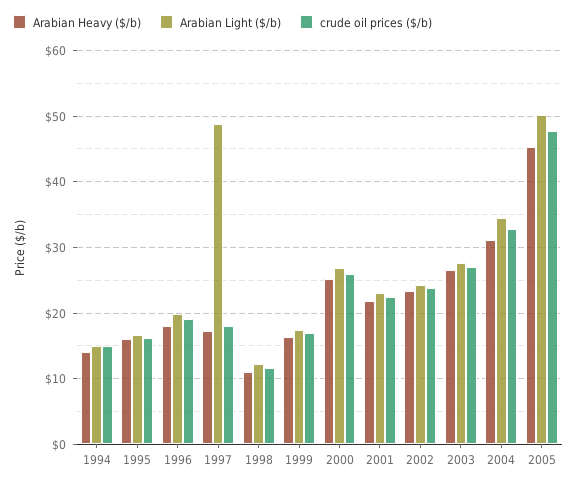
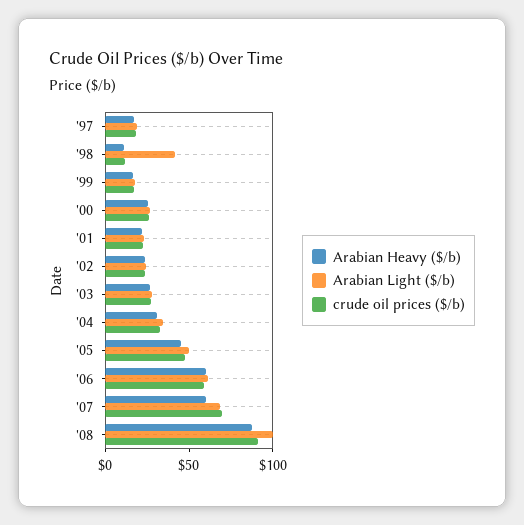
Arabian Heavy ($/b), 1994: 14 -> none
Arabian Light ($/b), 1994: 15 -> none
crude oil prices ($/b), 1994: 15 -> none
Arabian Heavy ($/b), 1995: 16 -> none
Arabian Light ($/b), 1995: 17 -> none
crude oil prices ($/b), 1995: 16 -> none
Arabian Heavy ($/b), 1996: 18 -> none
Arabian Light ($/b), 1996: 20 -> none
crude oil prices ($/b), 1996: 19 -> none
Arabian Light ($/b), 1997: 49 -> 20
Arabian Light ($/b), 1998: 12 -> 40
Arabian Heavy ($/b), '06: none -> 60
Arabian Light ($/b), '06: none -> 60
crude oil prices ($/b), '06: none -> 60
Arabian Heavy ($/b), '07: none -> 60
Arabian Light ($/b), '07: none -> 70
crude oil prices ($/b), '07: none -> 70
Arabian Heavy ($/b), '08: none -> 90
Arabian Light ($/b), '08: none -> 100
crude oil prices ($/b), '08: none -> 90

